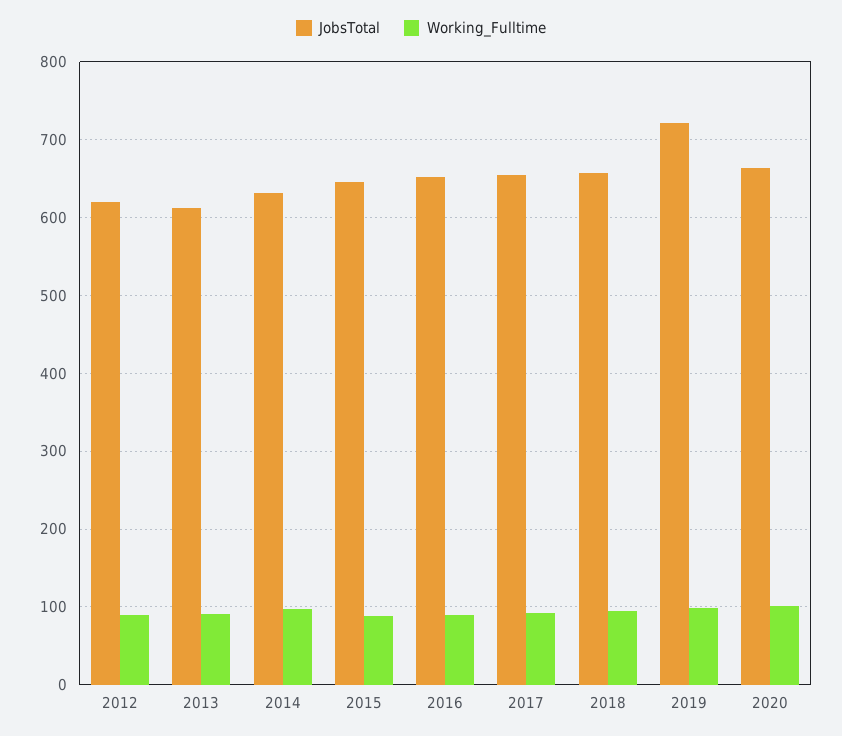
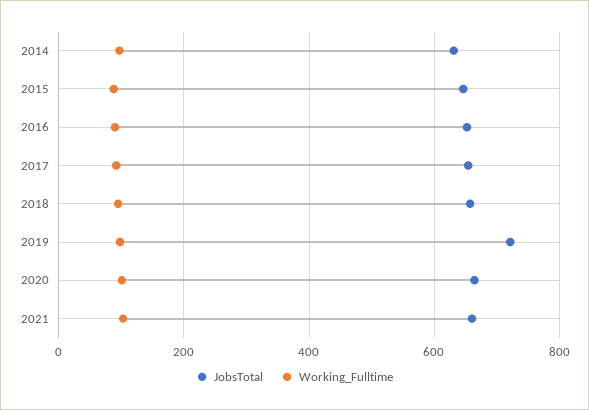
JobsTotal, 2012: 620 -> none
Working_Fulltime, 2012: 90 -> none
JobsTotal, 2013: 610 -> none
Working_Fulltime, 2013: 90 -> none
JobsTotal, 2021: none -> 660
Working_Fulltime, 2021: none -> 100

